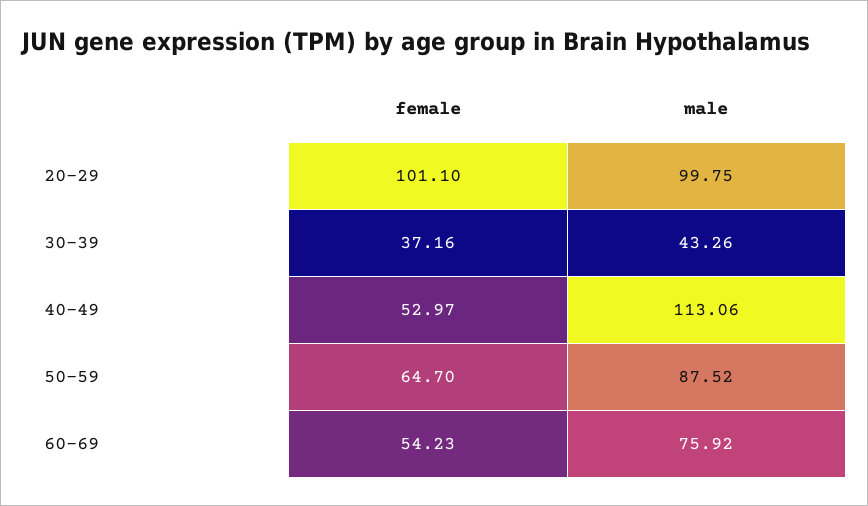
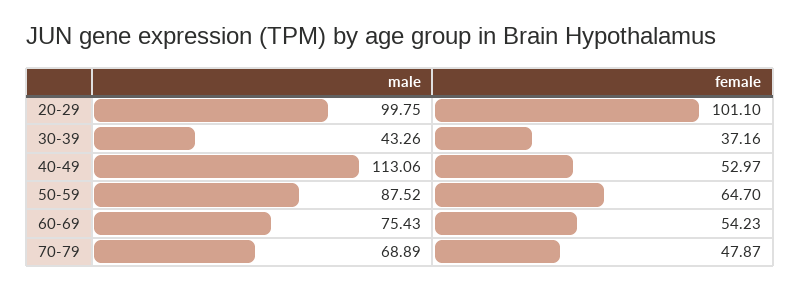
male, 60-69: 75.92 -> 75.43
male, 70-79: none -> 68.89
female, 70-79: none -> 47.87

